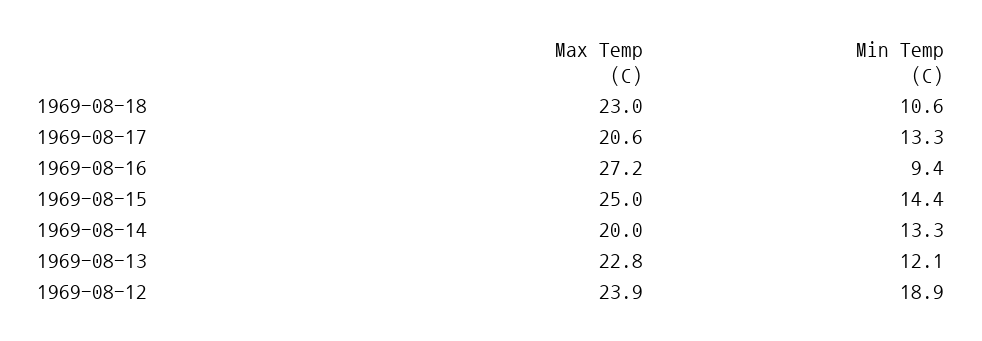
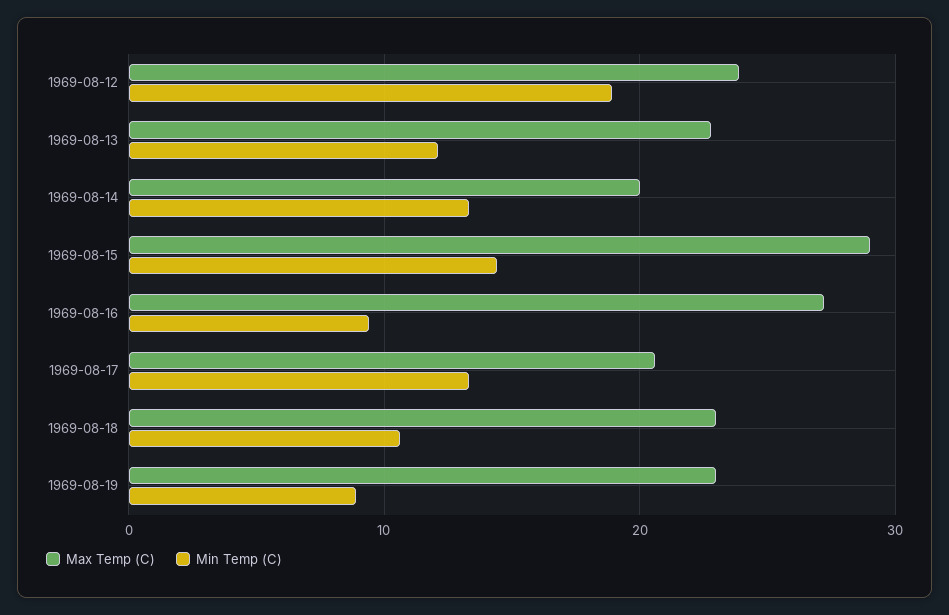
Max Temp (C), 1969-08-15: 25 -> 29
Max Temp (C), 1969-08-19: none -> 23
Min Temp (C), 1969-08-19: none -> 9

